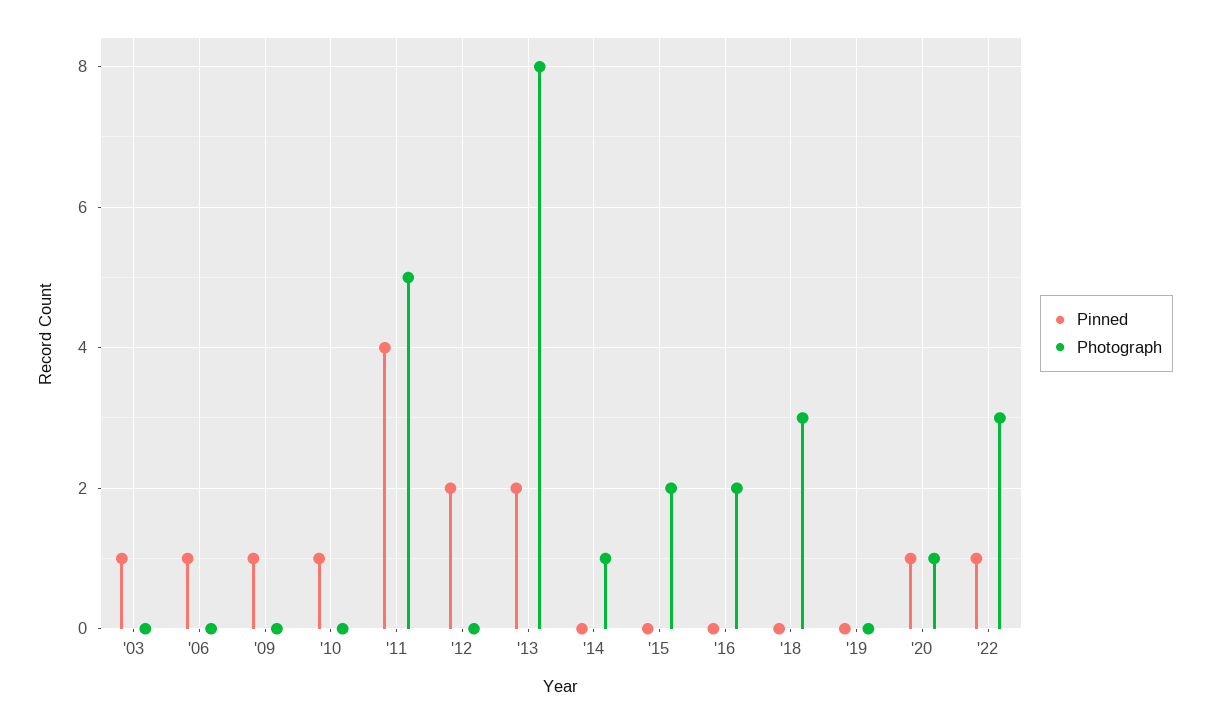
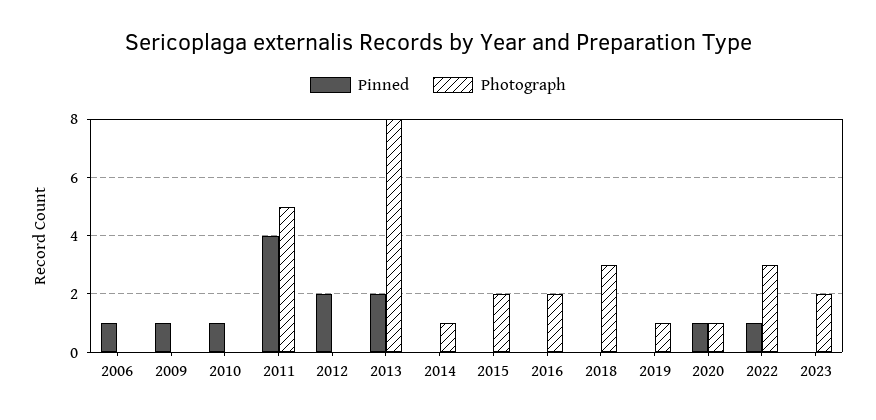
Pinned, '03: 1 -> none
Photograph, '03: 0 -> none
Photograph, '19: 0 -> 1
Pinned, 2023: none -> 0
Photograph, 2023: none -> 2

